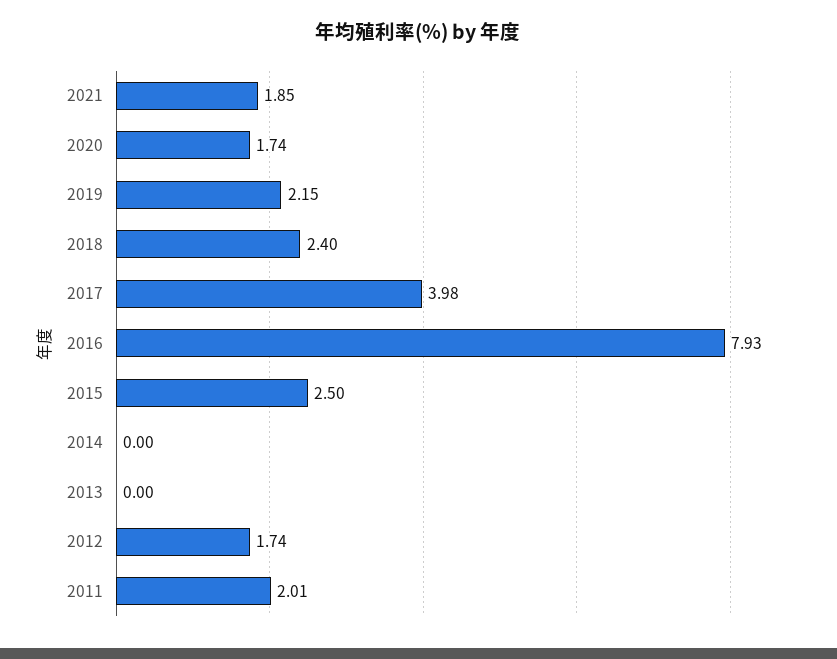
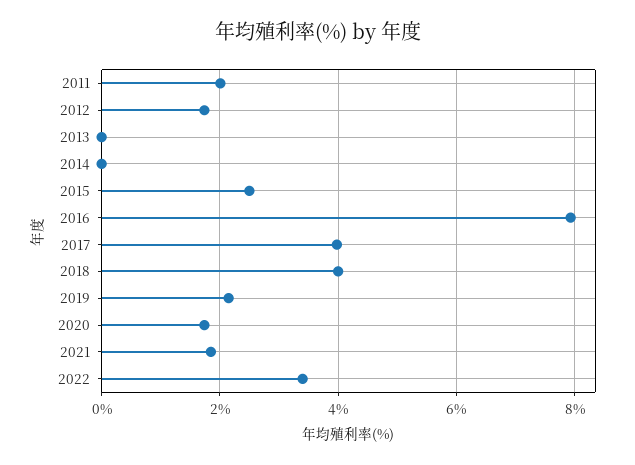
2018: 2.4 -> 4
2022: none -> 3.4

